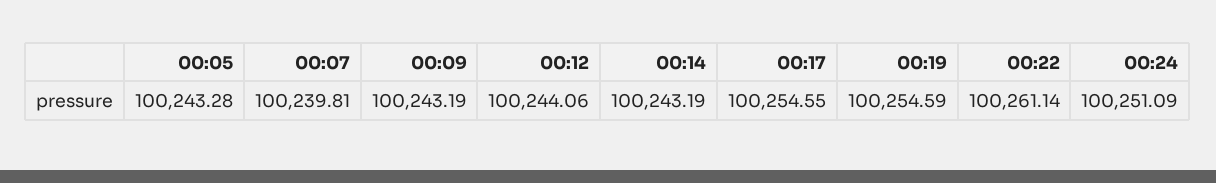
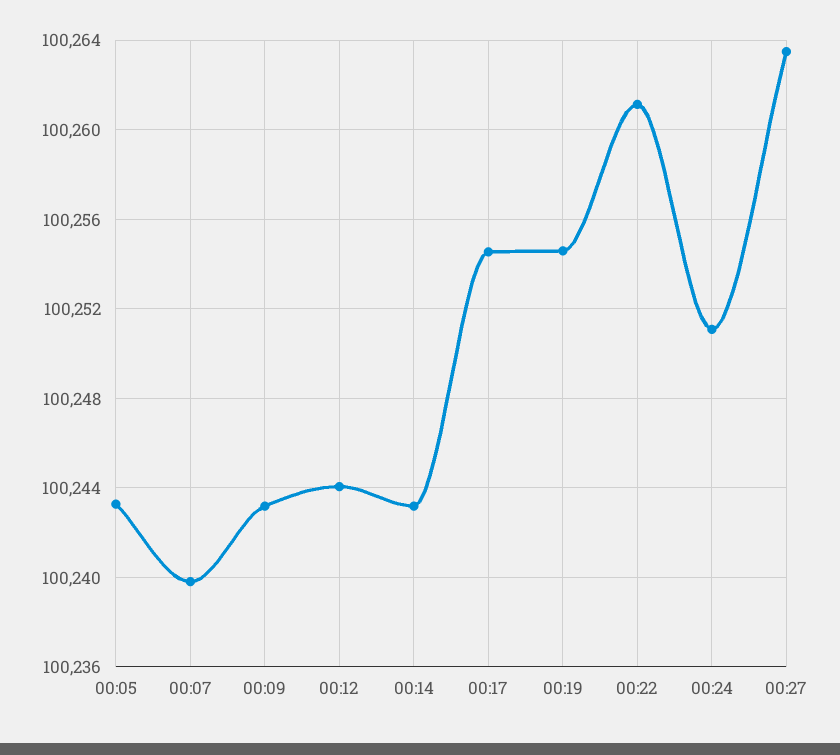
00:27: none -> 100263.5

